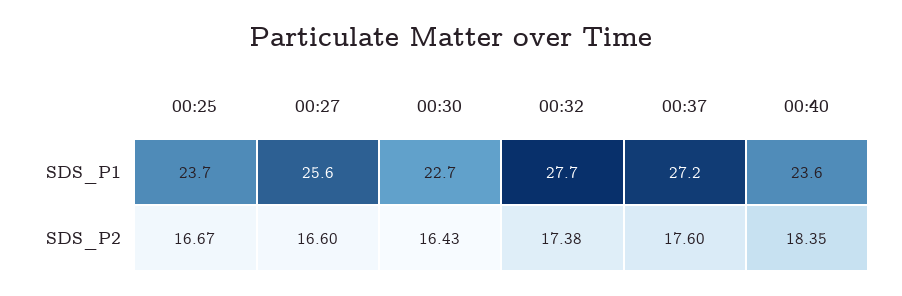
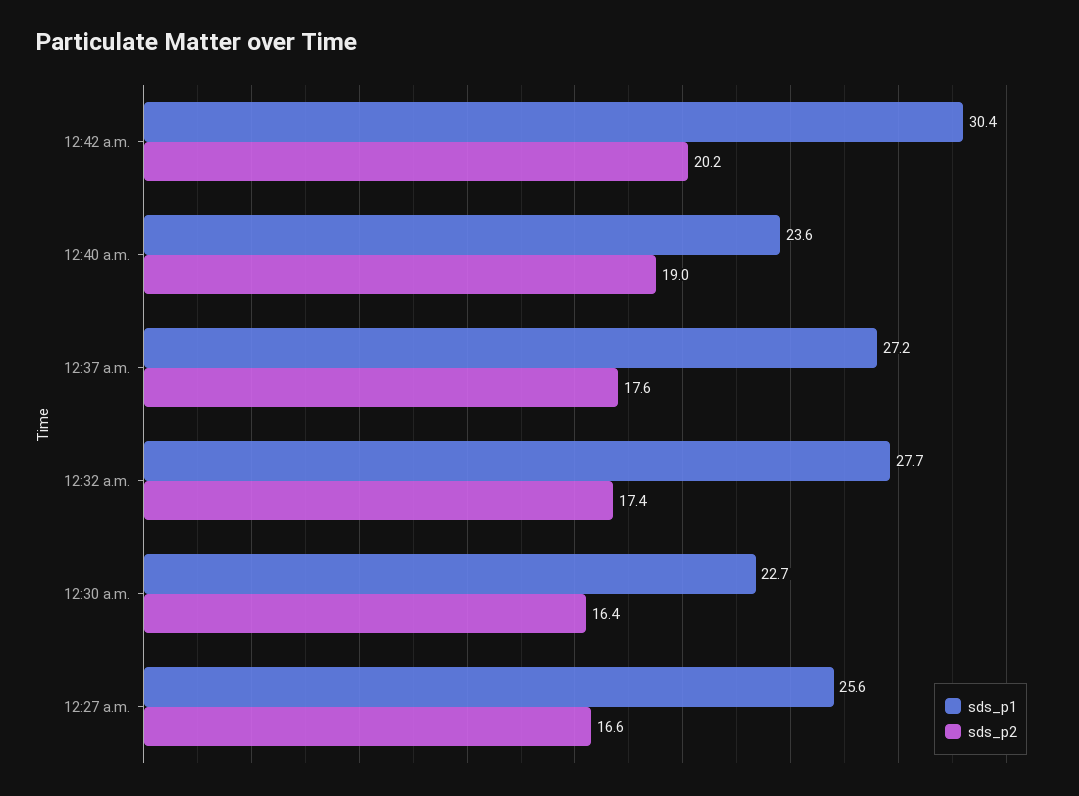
SDS_P1, 00:25: 23.7 -> none
SDS_P2, 00:25: 16.67 -> none
SDS_P2, 00:40: 18.35 -> 19
SDS_P1, 12:42 a.m.: none -> 30.4
SDS_P2, 12:42 a.m.: none -> 20.2

